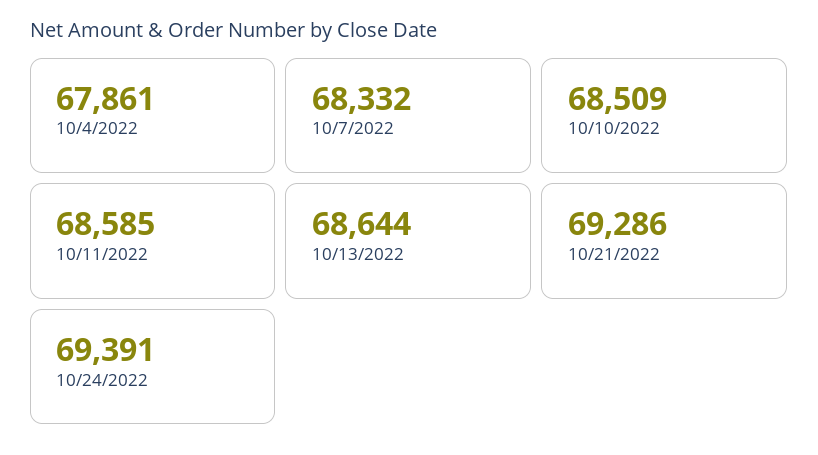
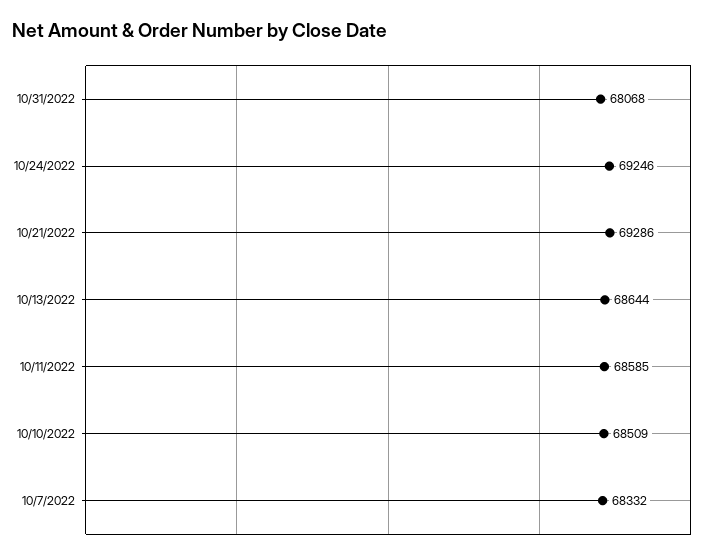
10/4/2022: 67861 -> none
10/24/2022: 69391 -> 69246
10/31/2022: none -> 68068

